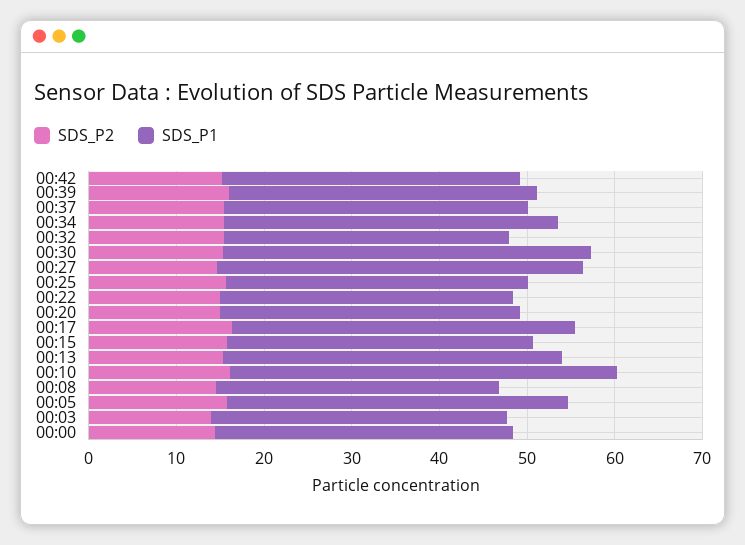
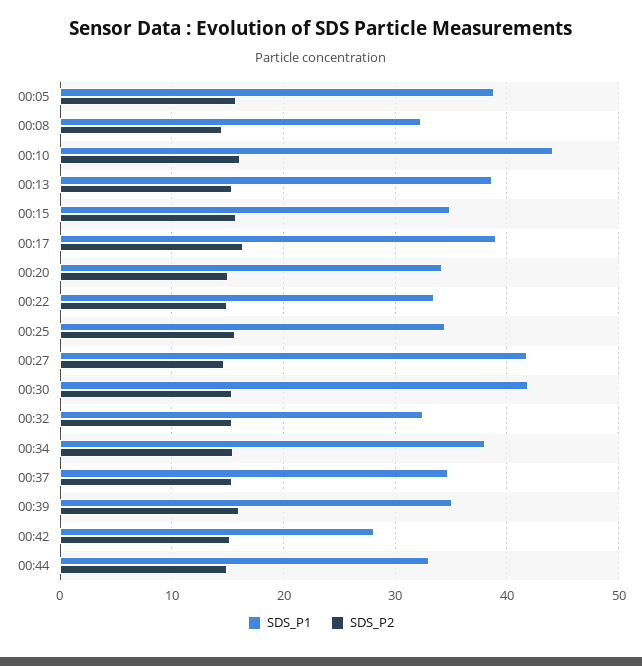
SDS_P1, 00:42: 34 -> 28
SDS_P2, 00:03: 14 -> none
SDS_P1, 00:03: 34 -> none
SDS_P2, 00:00: 14 -> none
SDS_P1, 00:00: 34 -> none
SDS_P1, 00:44: none -> 33
SDS_P2, 00:44: none -> 15

